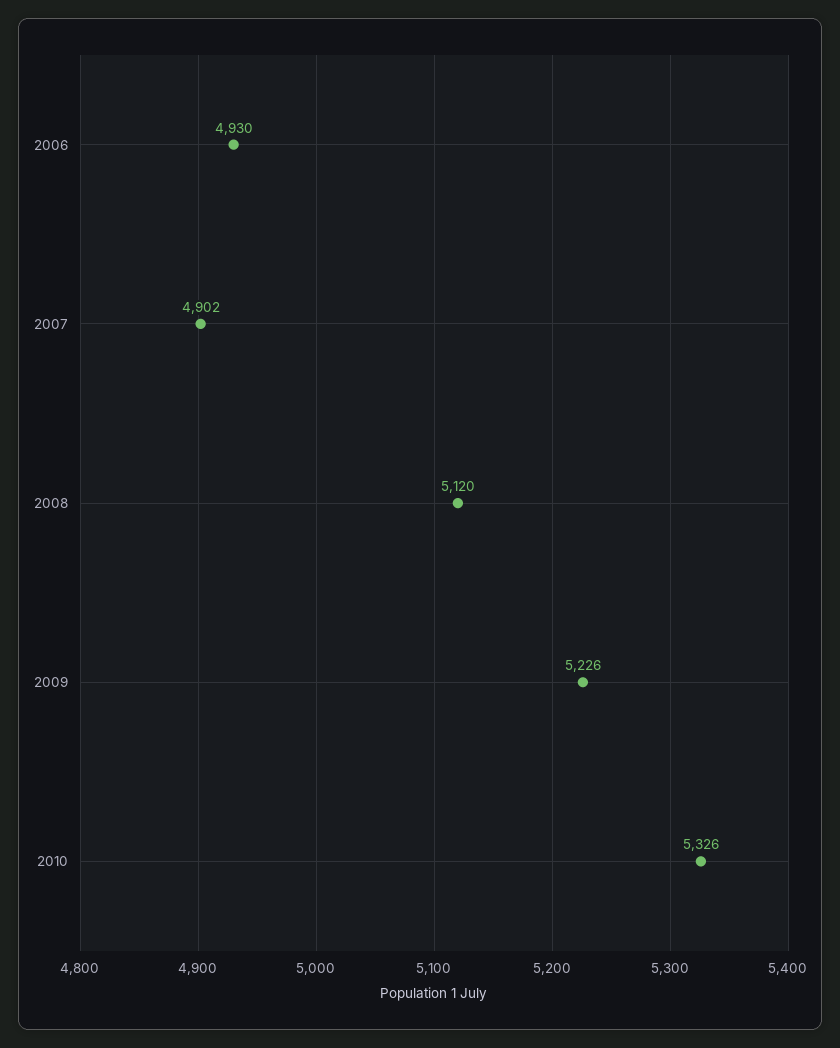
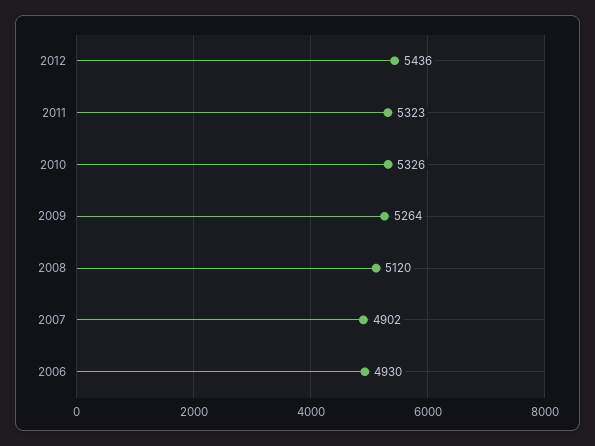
2009: 5226 -> 5264
2012: none -> 5436
2011: none -> 5323

